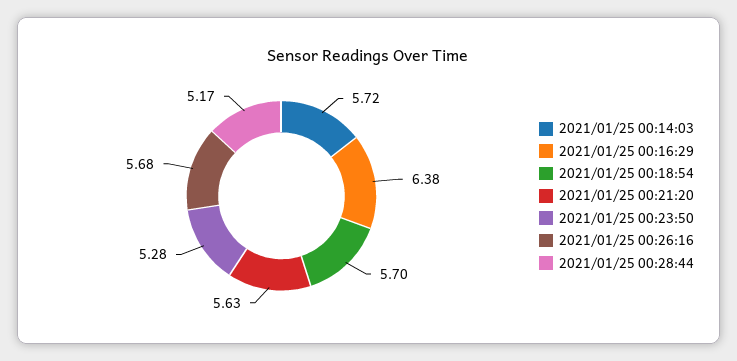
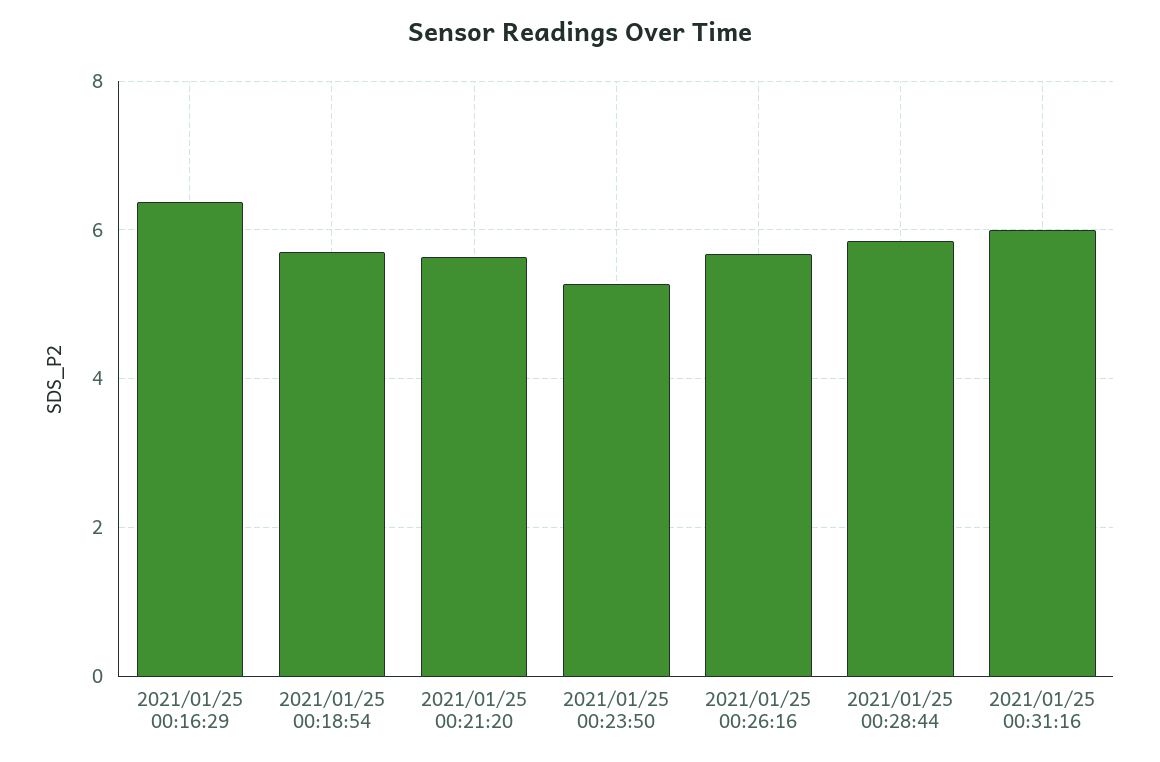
2021/01/25 00:14:03: 5.72 -> none
2021/01/25 00:28:44: 5.17 -> 5.8
2021/01/25 00:31:16: none -> 6

